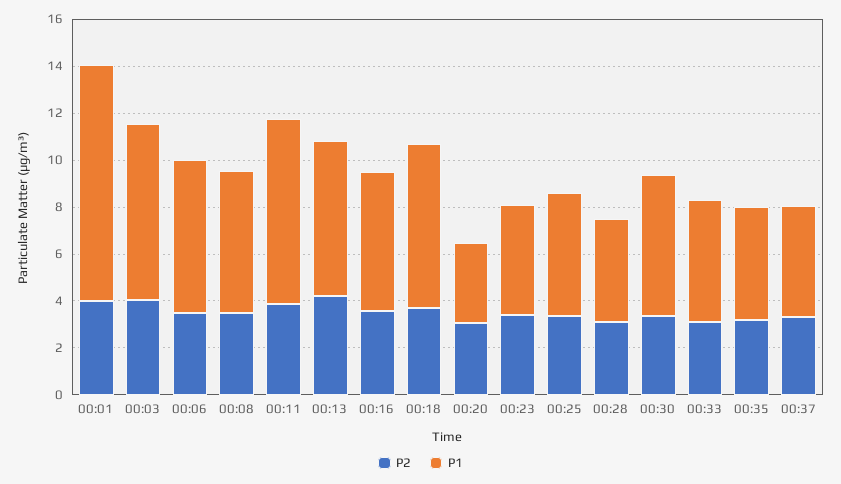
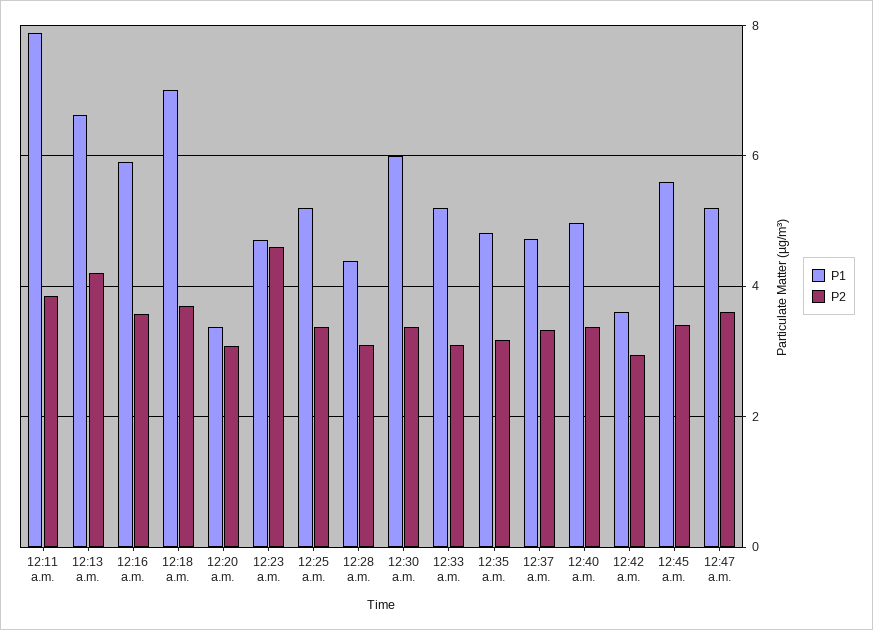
P2, 00:01: 4 -> none
P1, 00:01: 10 -> none
P2, 00:03: 4 -> none
P1, 00:03: 7.5 -> none
P2, 00:06: 3.5 -> none
P1, 00:06: 6.5 -> none
P2, 00:08: 3.5 -> none
P1, 00:08: 6 -> none
P2, 00:23: 3.5 -> 4.6
P1, 12:40 a.m.: none -> 5
P2, 12:40 a.m.: none -> 3.4
P1, 12:42 a.m.: none -> 3.6
P2, 12:42 a.m.: none -> 3
P1, 12:45 a.m.: none -> 5.6
P2, 12:45 a.m.: none -> 3.4
P1, 12:47 a.m.: none -> 5.2
P2, 12:47 a.m.: none -> 3.6

